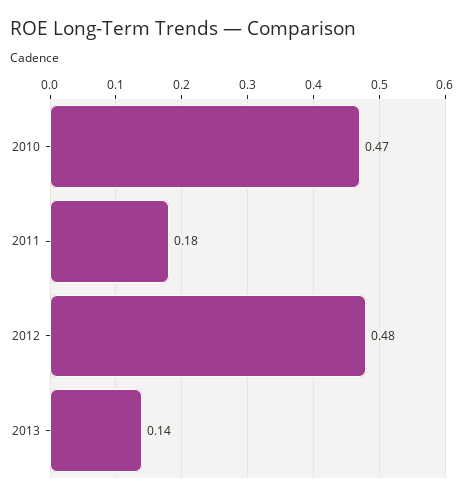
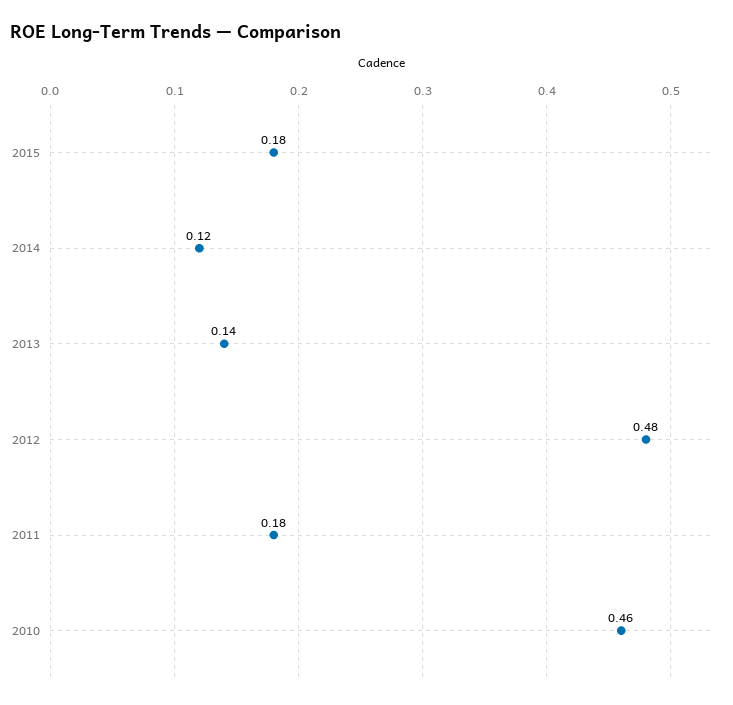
2010: 0.47 -> 0.46
2015: none -> 0.18
2014: none -> 0.12

